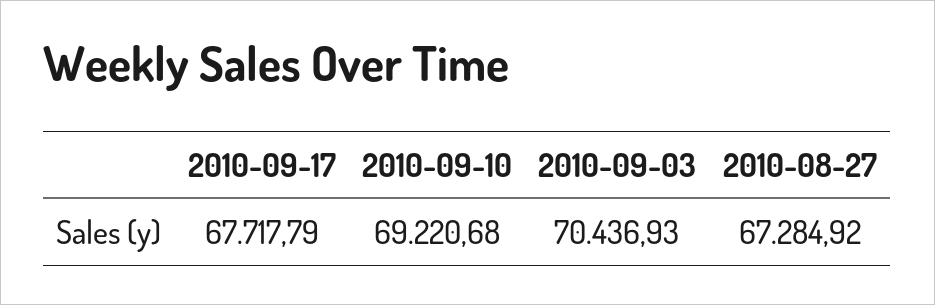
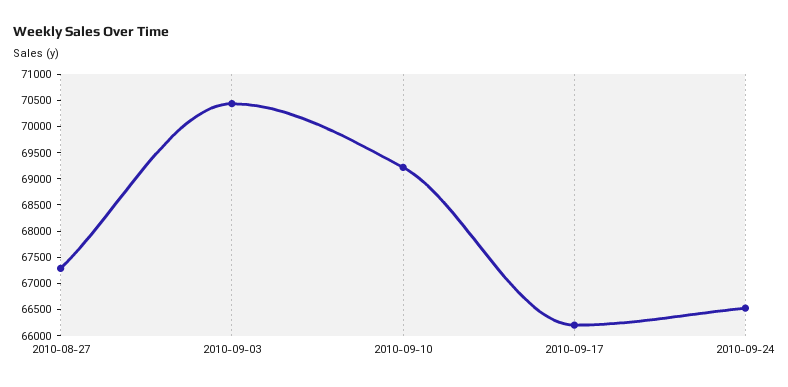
2010-09-17: 67717.79 -> 66250
2010-09-24: none -> 66500

